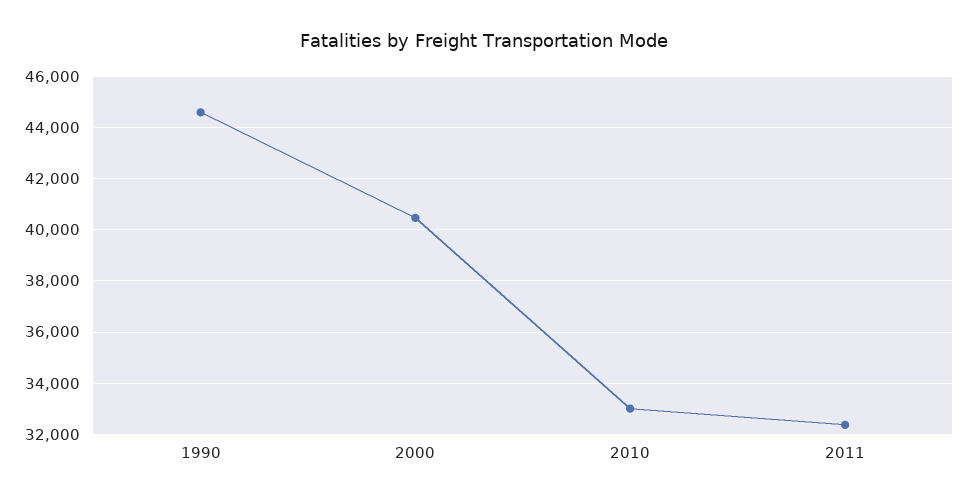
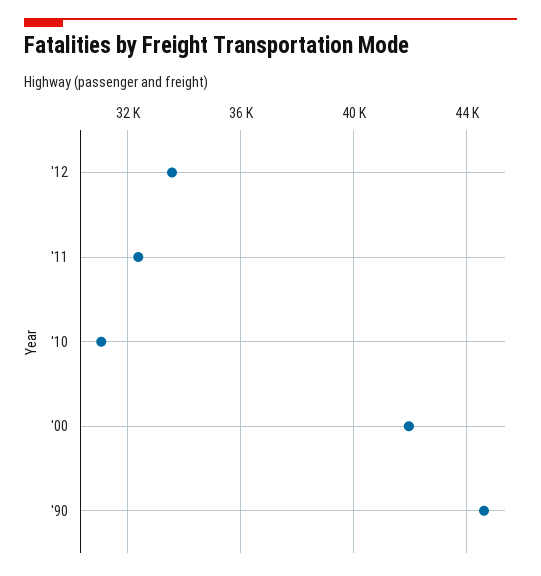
2000: 40500 -> 42000
2010: 33000 -> 31000
'12: none -> 33500

